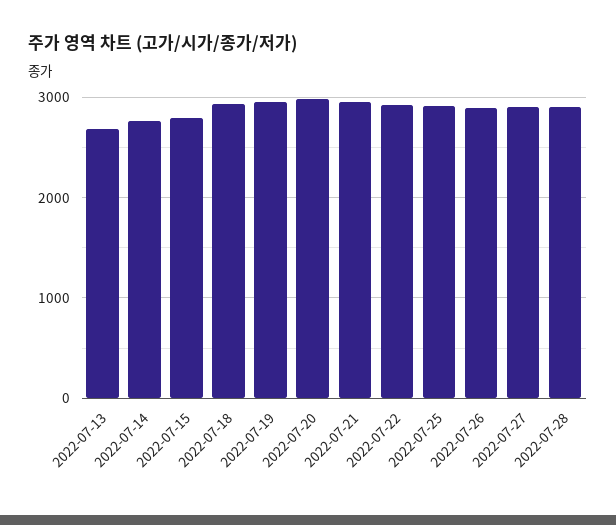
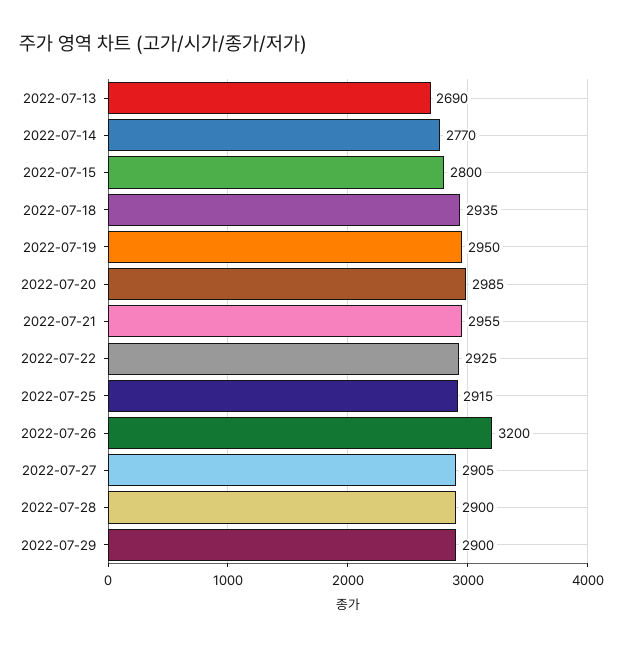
2022-07-26: 2900 -> 3200
2022-07-29: none -> 2900

